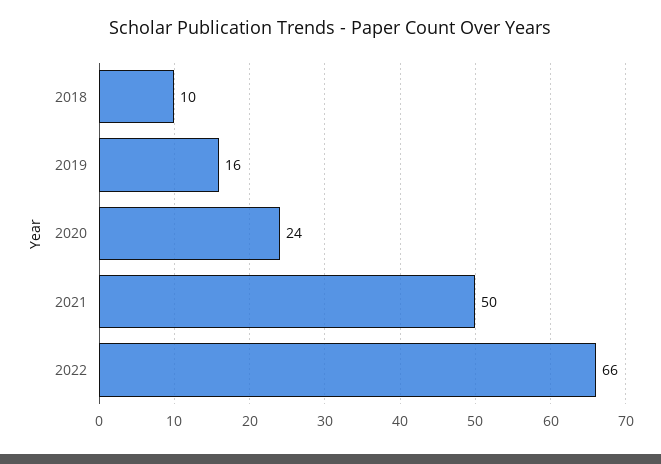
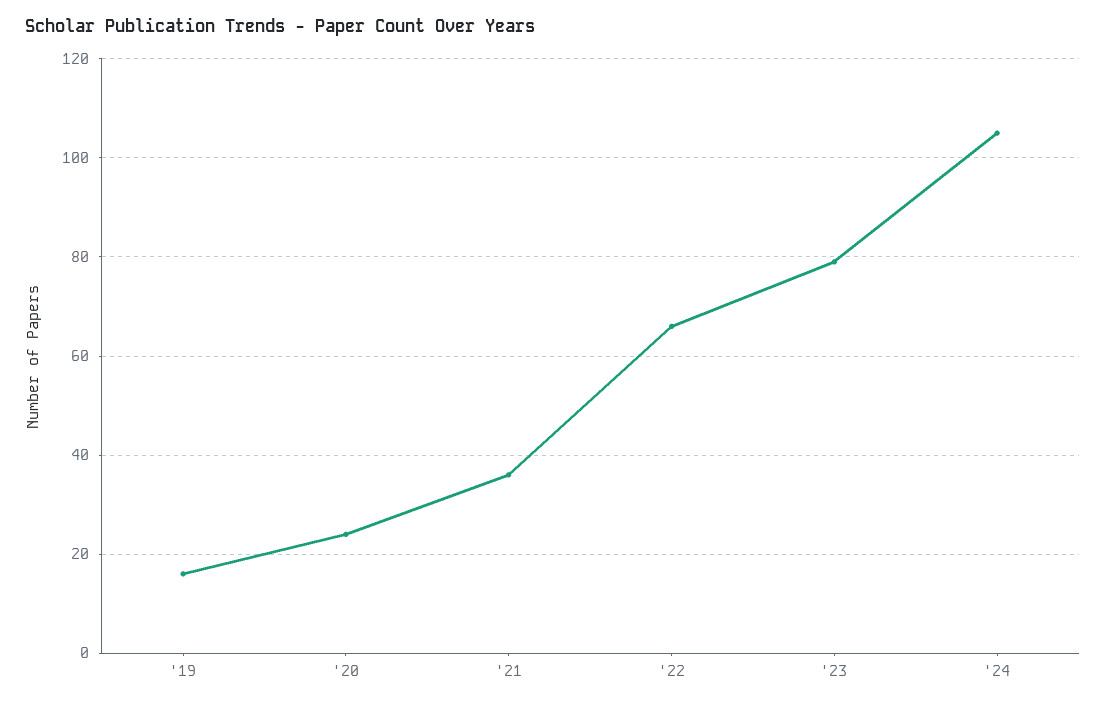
2018: 10 -> none
2021: 50 -> 35
'23: none -> 80
'24: none -> 105

